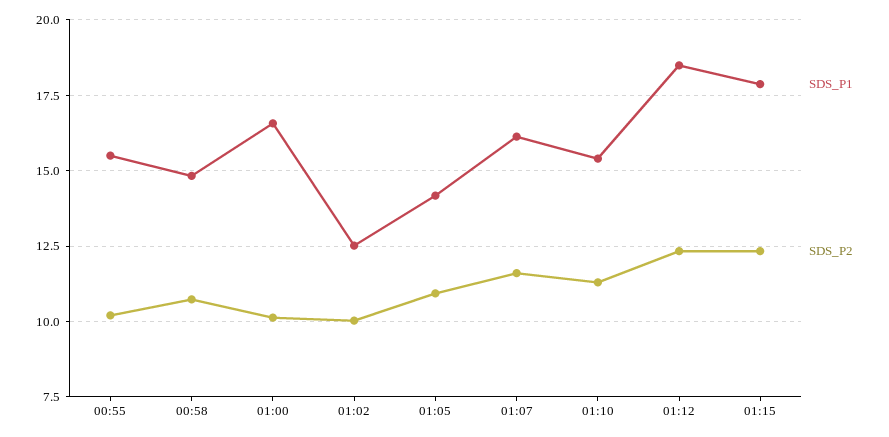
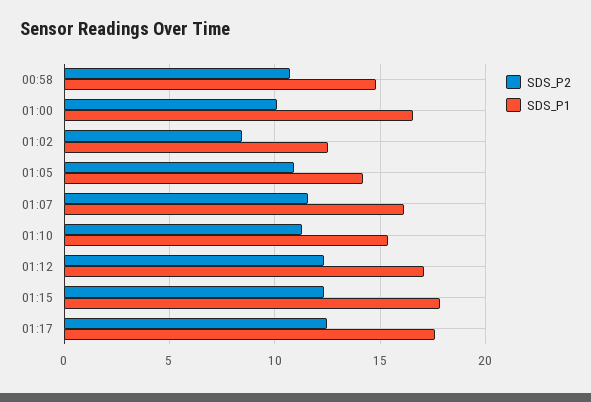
SDS_P1, 00:55: 15.5 -> none
SDS_P2, 00:55: 10.25 -> none
SDS_P2, 01:02: 10 -> 8.5
SDS_P1, 01:12: 18.5 -> 17
SDS_P2, 01:17: none -> 12.5
SDS_P1, 01:17: none -> 17.5

